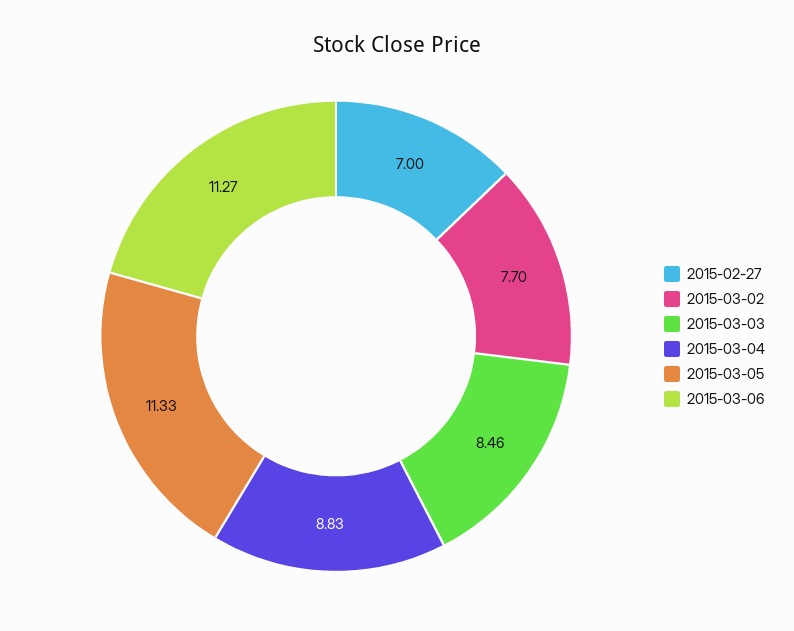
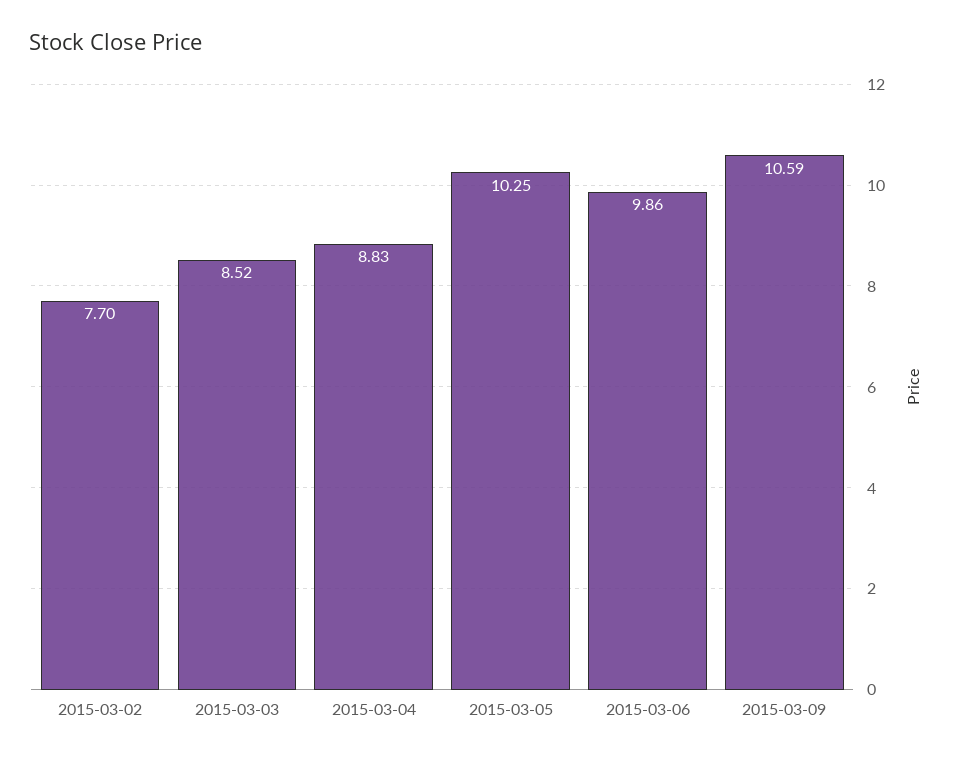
2015-02-27: 7 -> none
2015-03-03: 8.46 -> 8.52
2015-03-05: 11.33 -> 10.25
2015-03-06: 11.27 -> 9.86
2015-03-09: none -> 10.59

